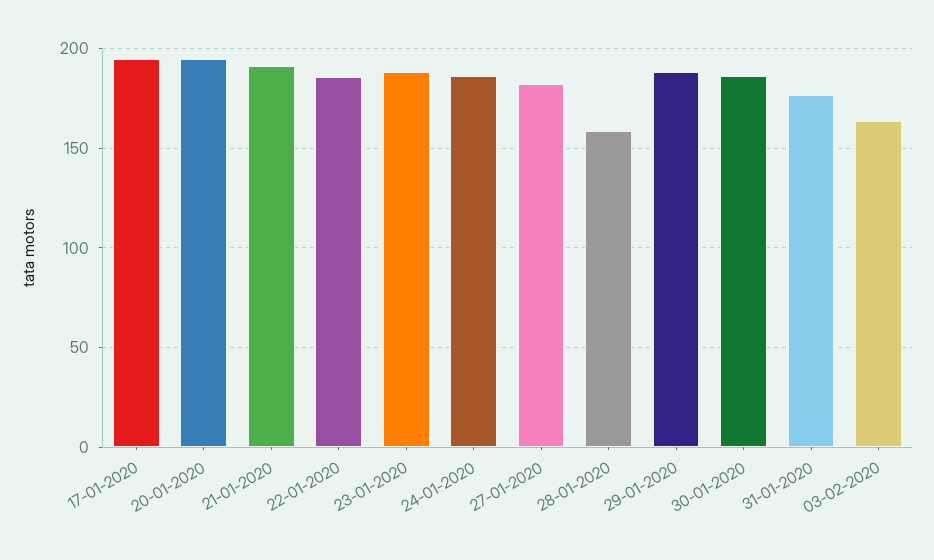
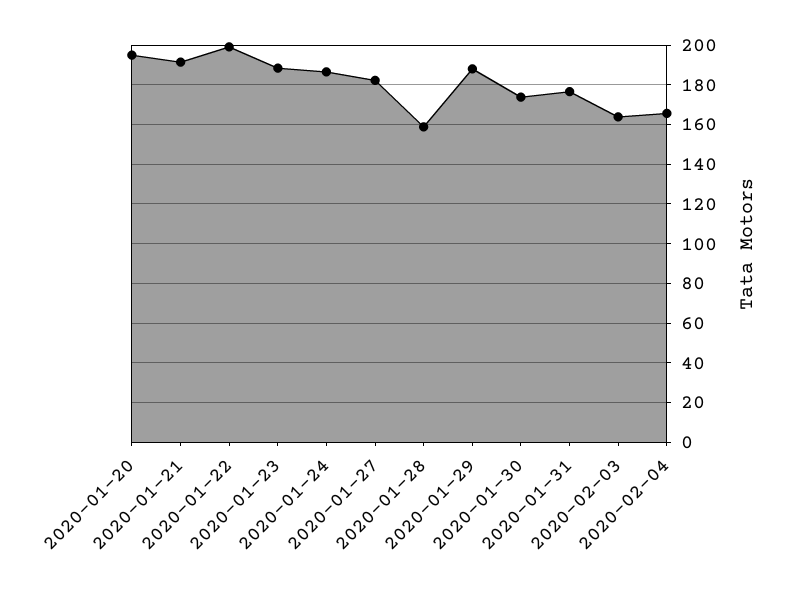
17-01-2020: 195 -> none
22-01-2020: 185 -> 200
30-01-2020: 185 -> 175
2020-02-04: none -> 165

